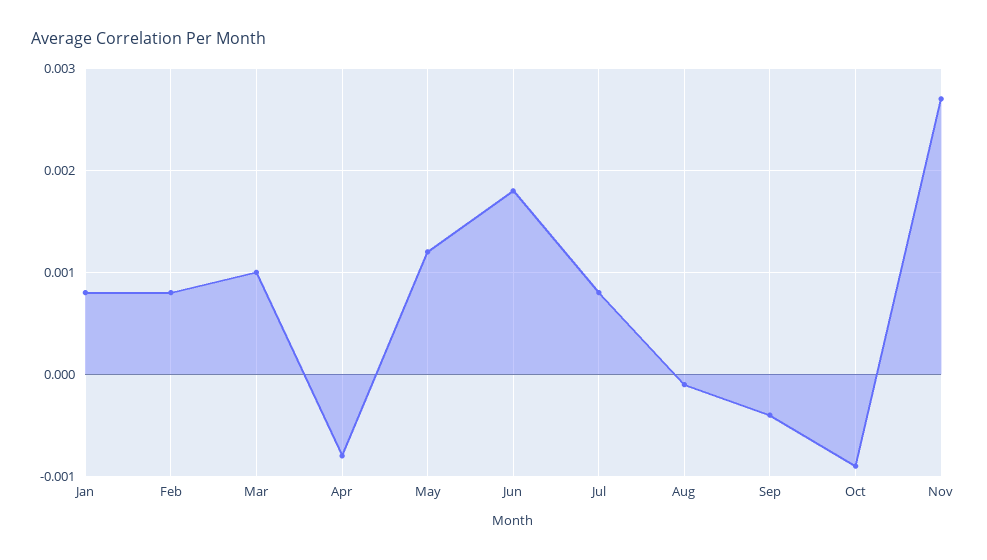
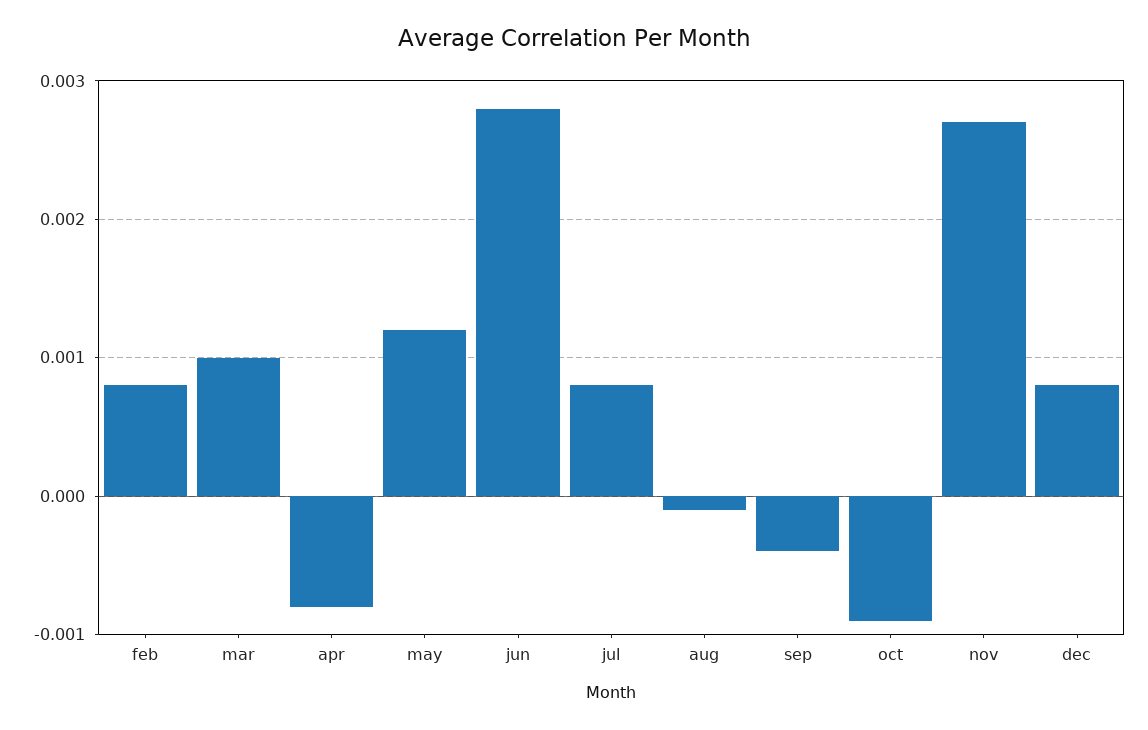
Jan: 0.0008 -> none
Jun: 0.0018 -> 0.0028
dec: none -> 0.0008

